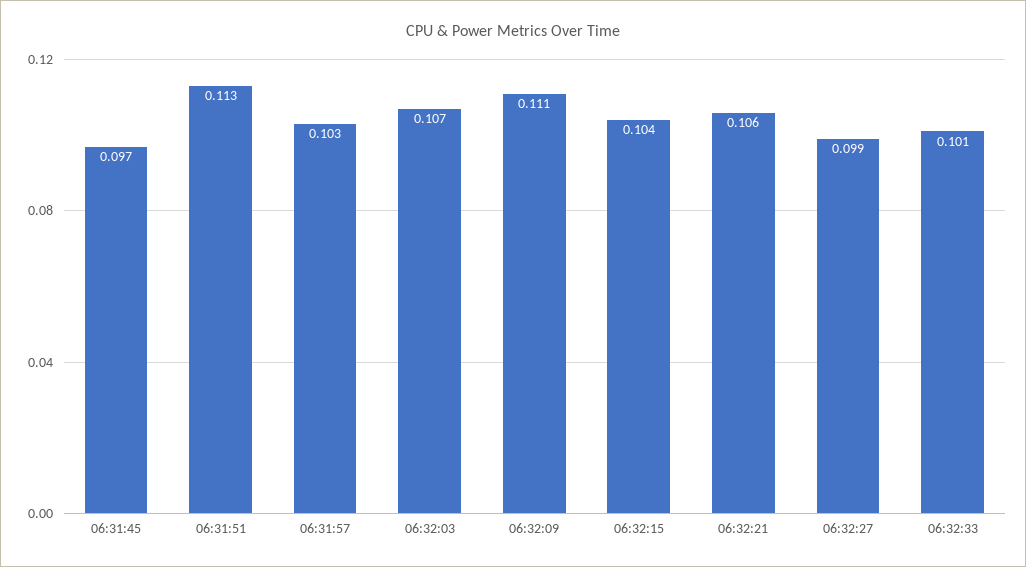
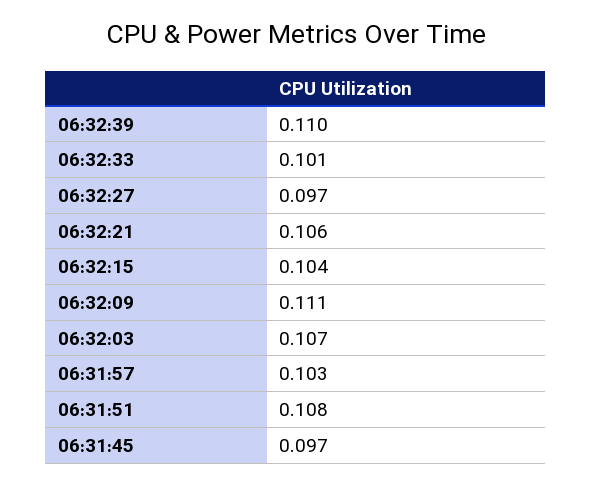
06:31:51: 0.113 -> 0.108
06:32:27: 0.099 -> 0.097
06:32:39: none -> 0.11

